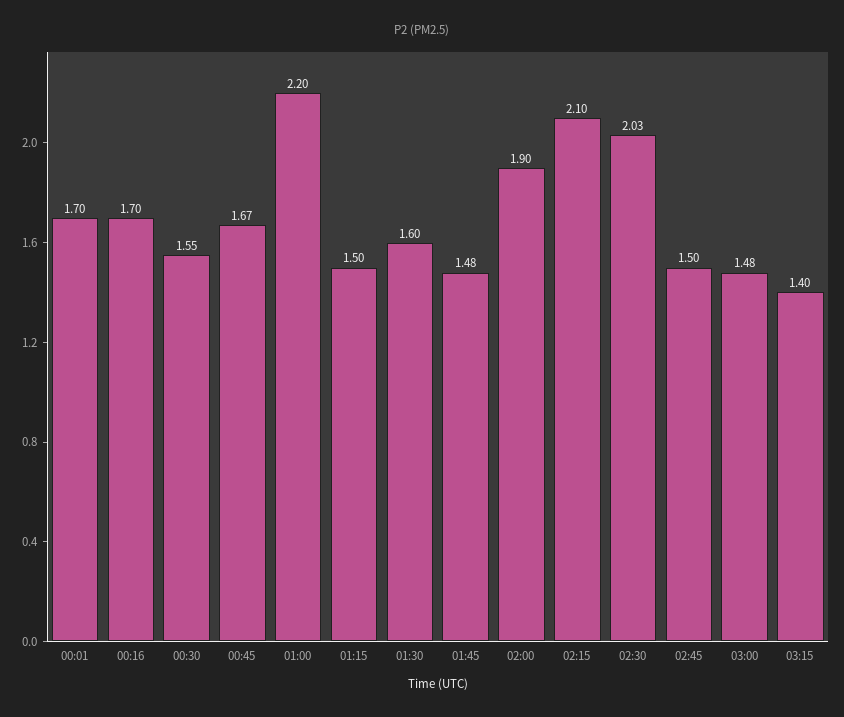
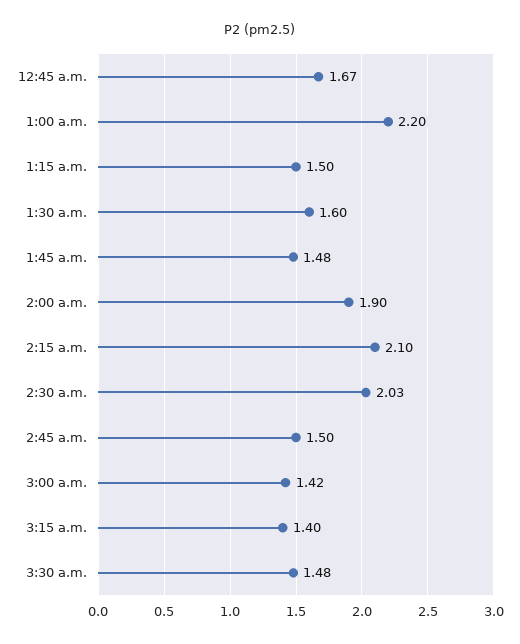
00:01: 1.7 -> none
00:16: 1.7 -> none
00:30: 1.55 -> none
03:00: 1.48 -> 1.42
3:30 a.m.: none -> 1.48

